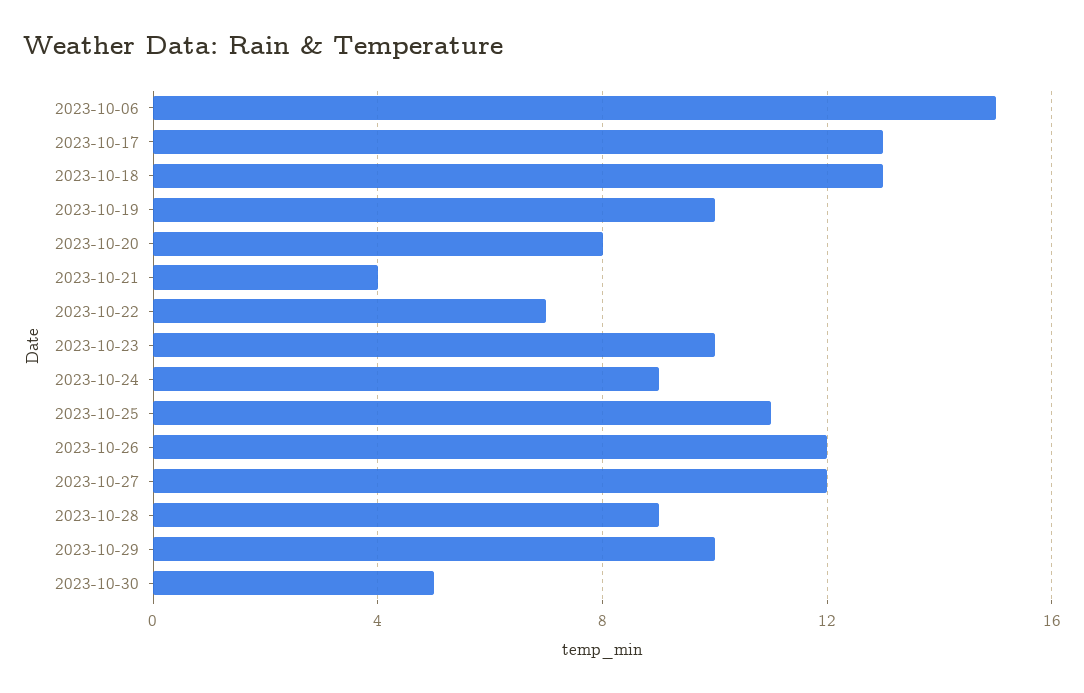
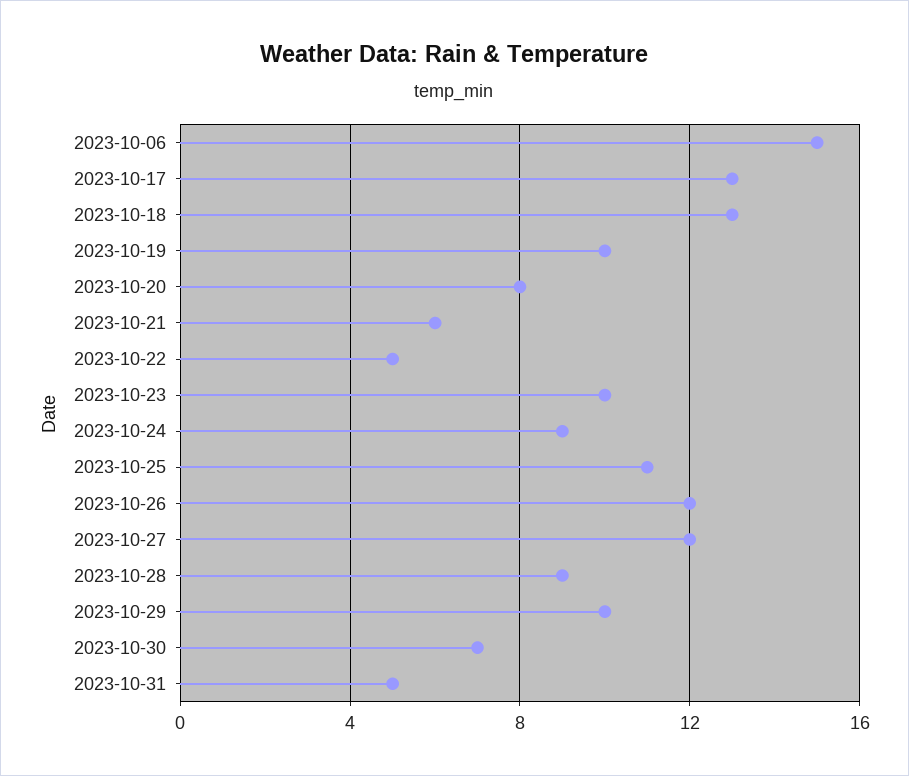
2023-10-21: 4 -> 6
2023-10-22: 7 -> 5
2023-10-30: 5 -> 7
2023-10-31: none -> 5

